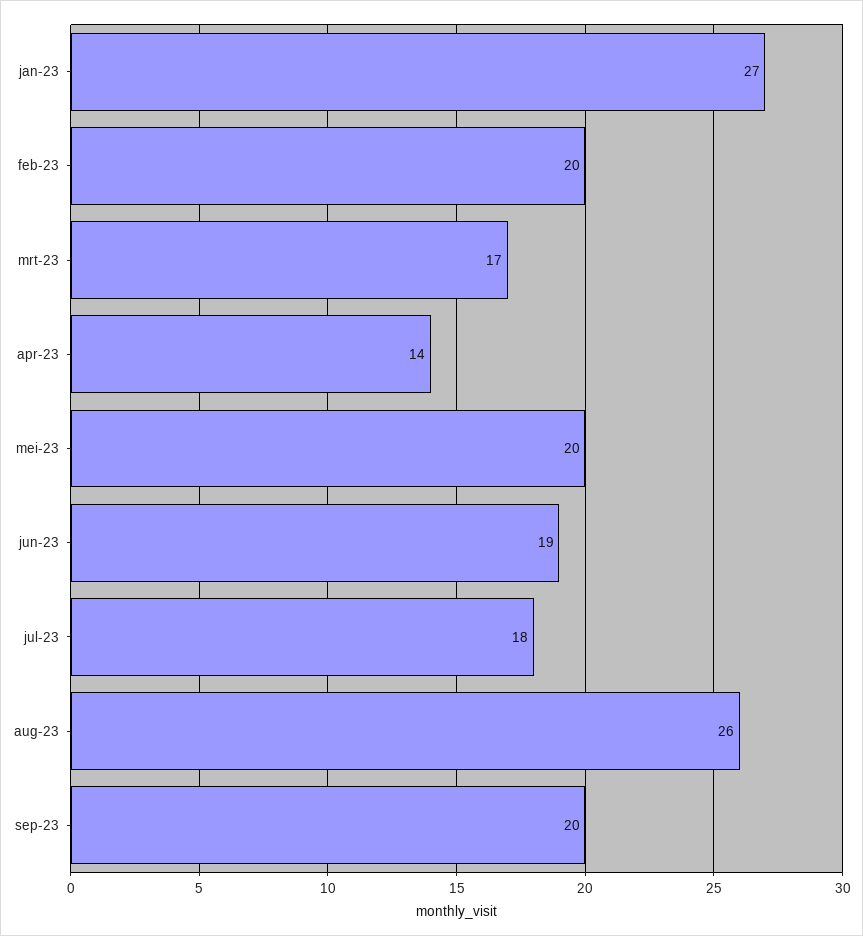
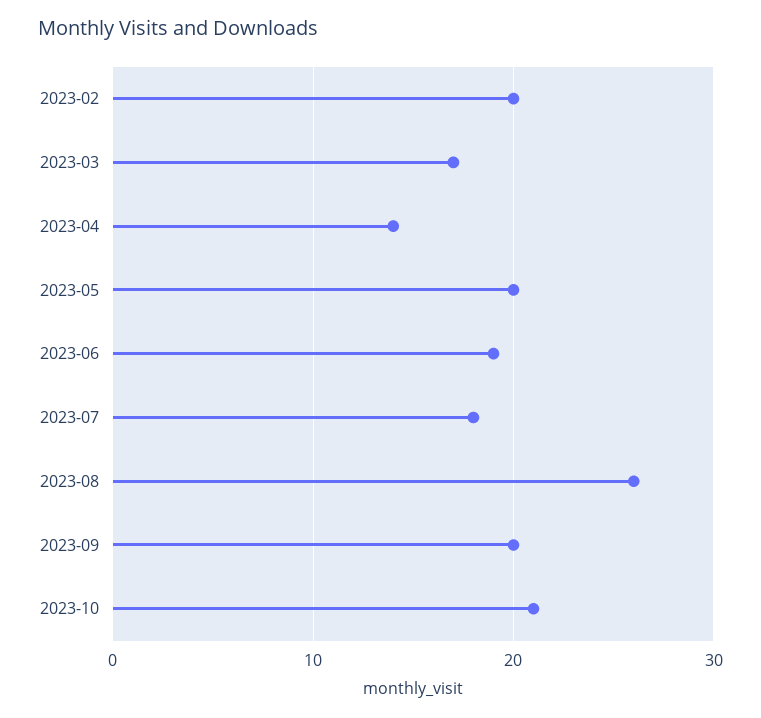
jan-23: 27 -> none
2023-10: none -> 21

